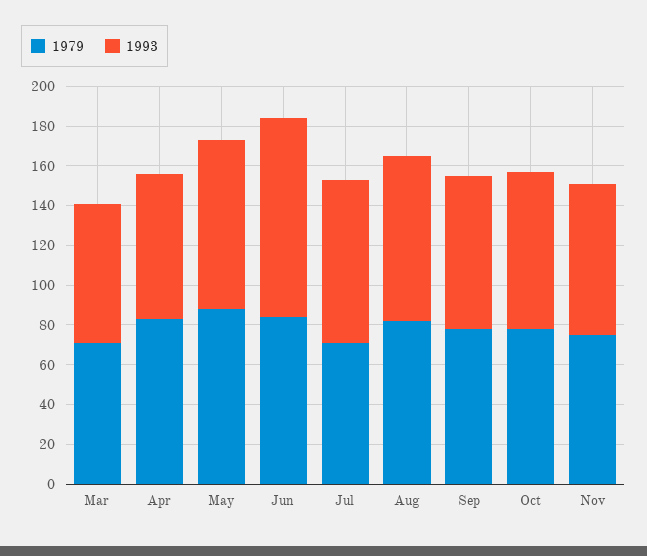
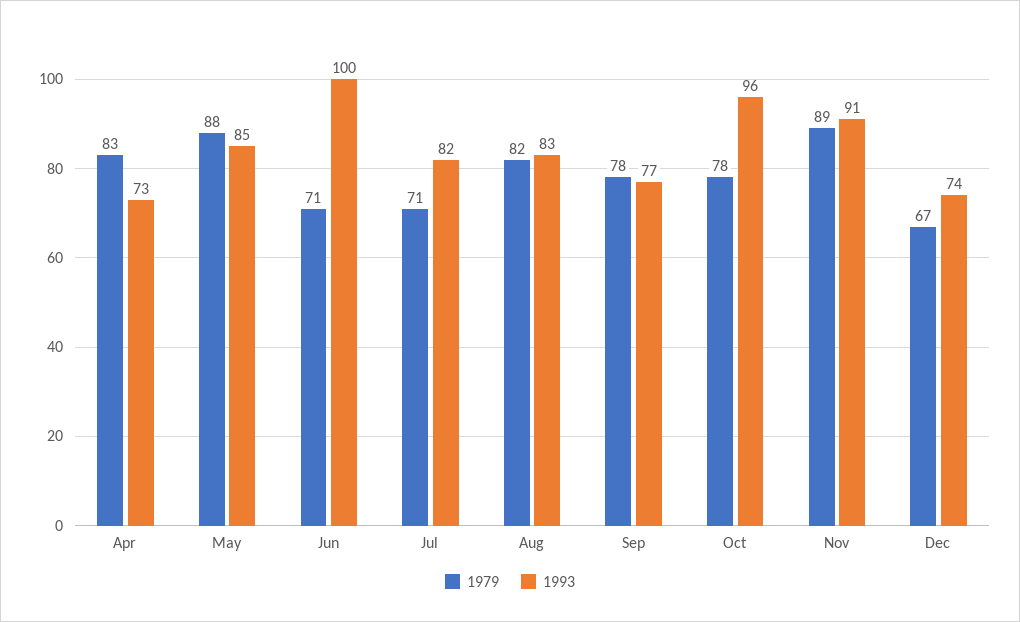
1979, Mar: 70 -> none
1993, Mar: 70 -> none
1979, Jun: 85 -> 71
1993, Oct: 80 -> 96
1979, Nov: 75 -> 89
1993, Nov: 75 -> 91
1979, Dec: none -> 67
1993, Dec: none -> 74

